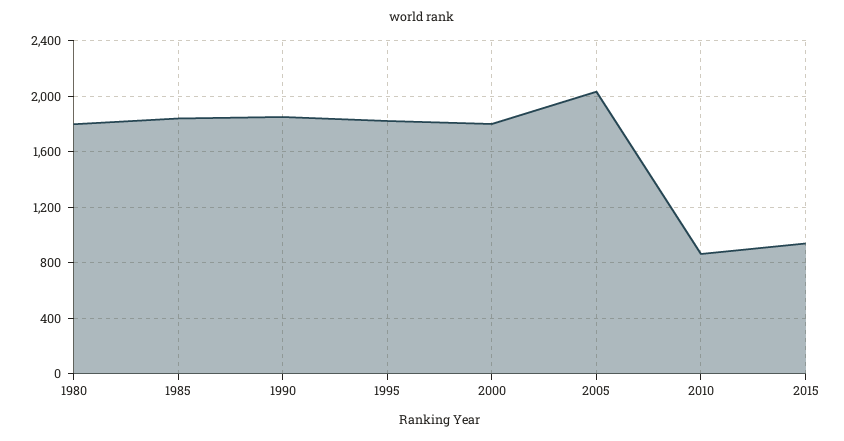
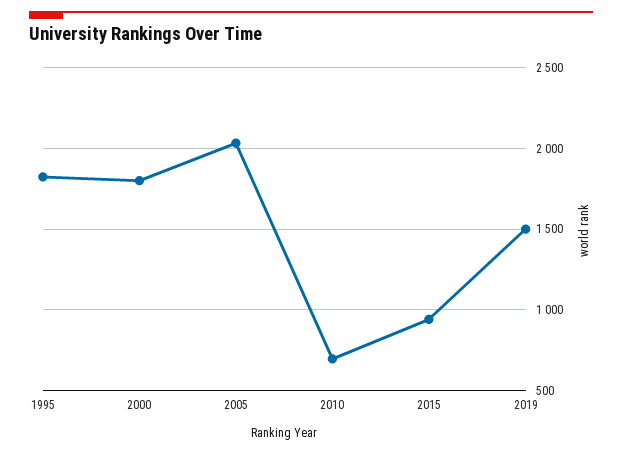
1980: 1800 -> none
1985: 1850 -> none
1990: 1850 -> none
2010: 850 -> 700
2019: none -> 1500

